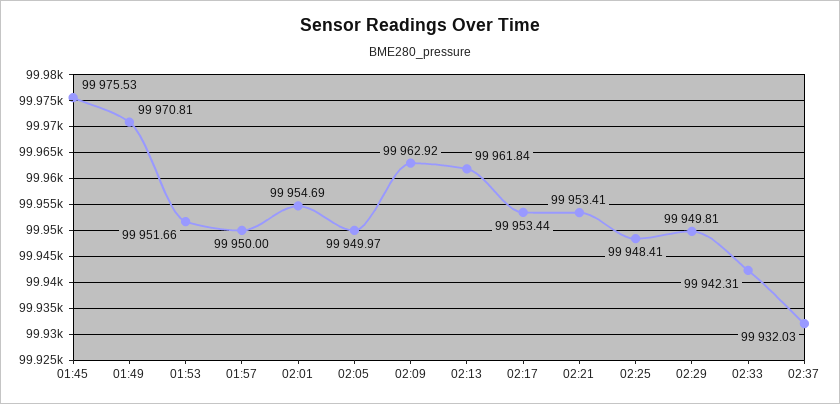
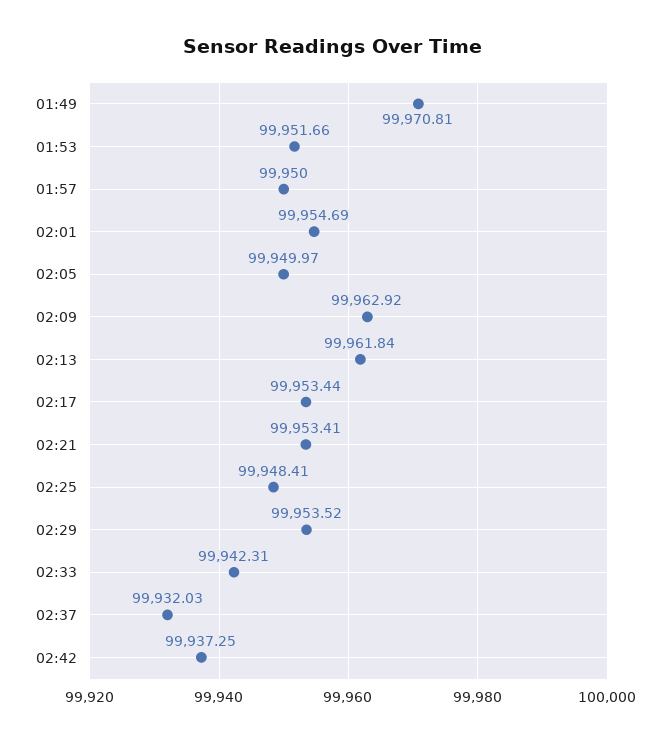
01:45: 99975.53 -> none
02:29: 99949.81 -> 99953.52
02:42: none -> 99937.25

